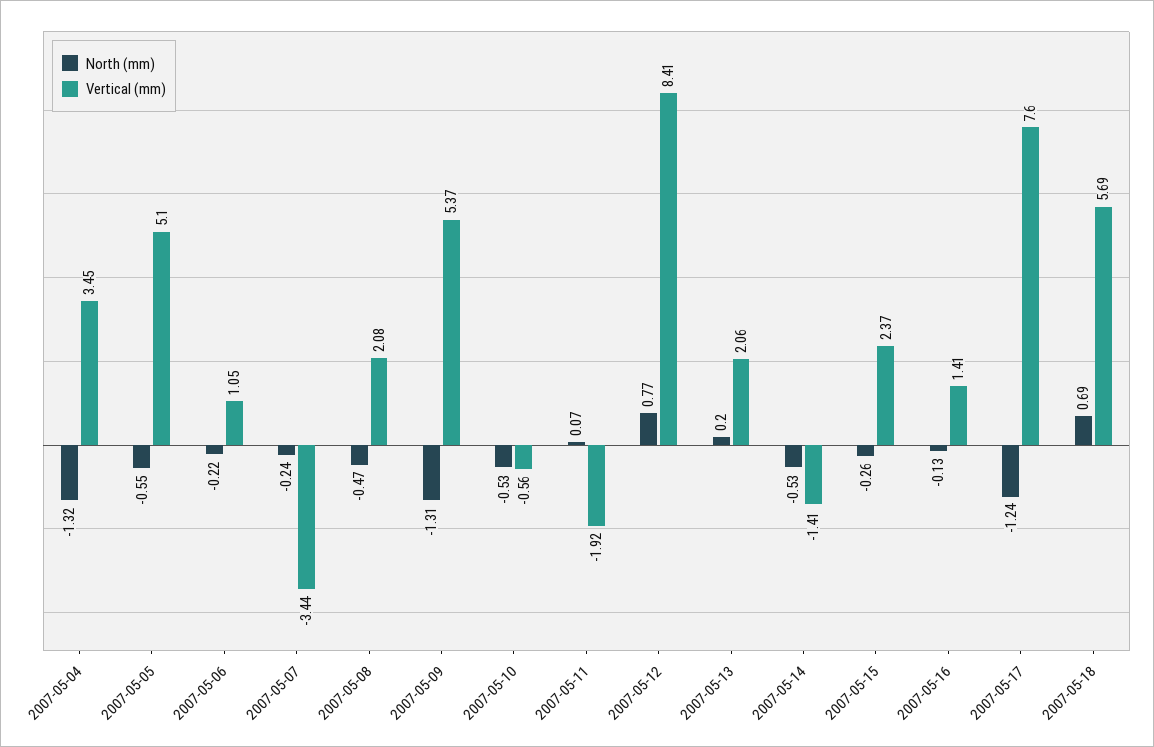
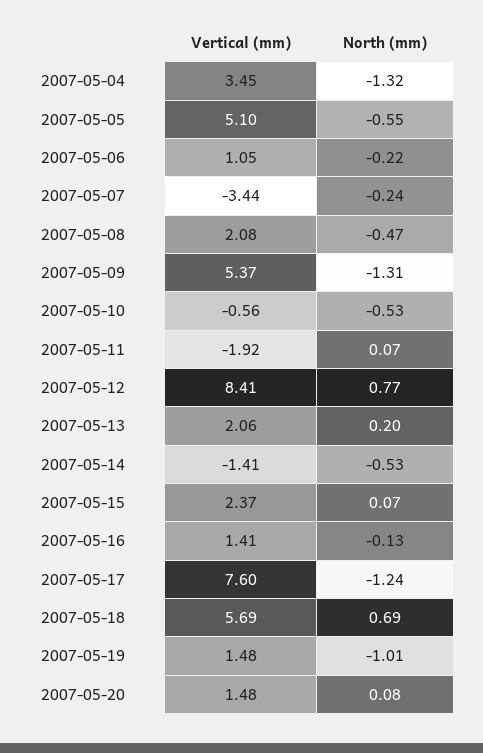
North (mm), 2007-05-15: -0.26 -> 0.07
Vertical (mm), 2007-05-19: none -> 1.48
North (mm), 2007-05-19: none -> -1.01
Vertical (mm), 2007-05-20: none -> 1.48
North (mm), 2007-05-20: none -> 0.08

